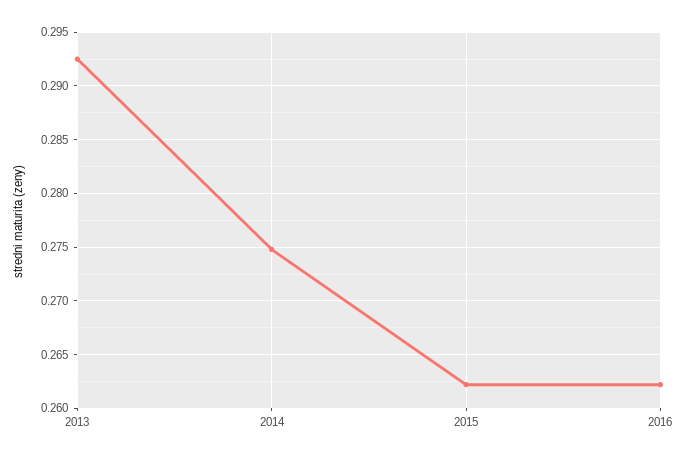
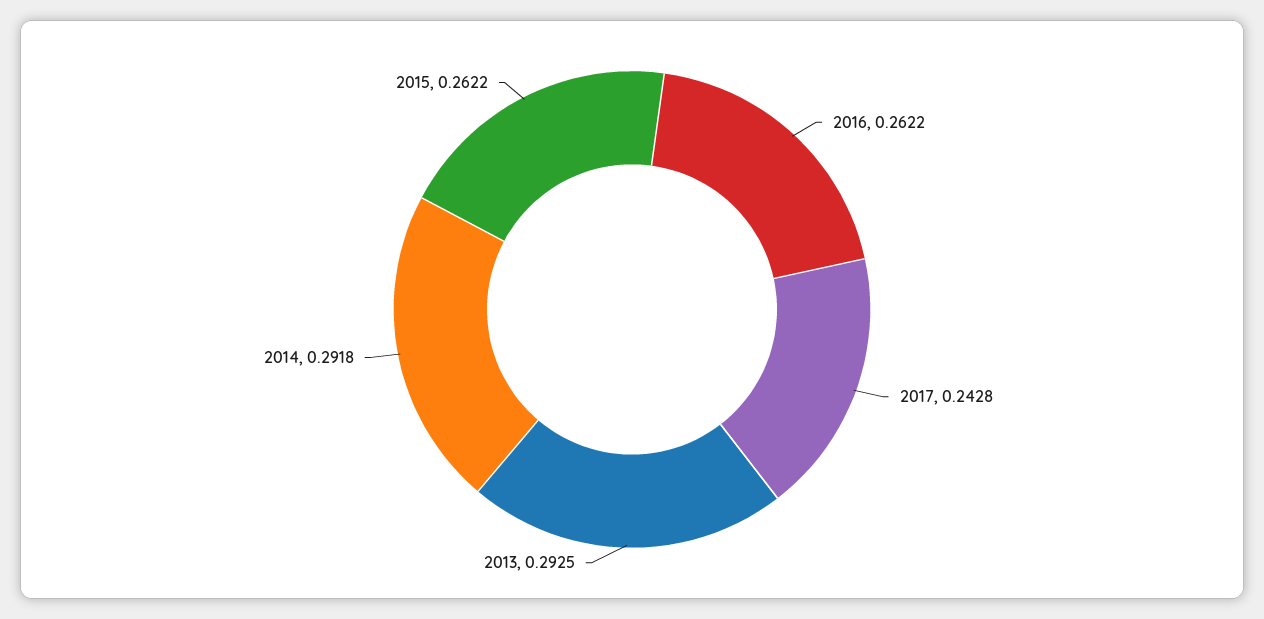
2014: 0.275 -> 0.2918
2017: none -> 0.2428

